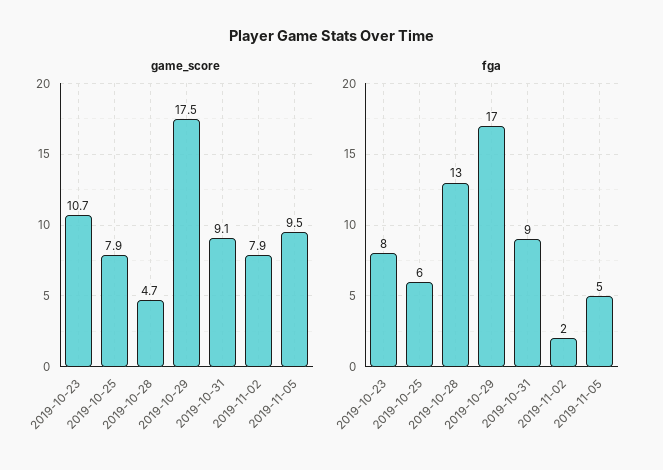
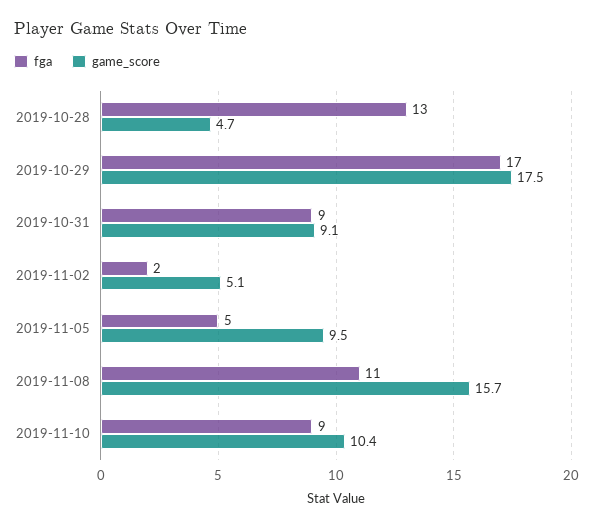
game_score, 2019-10-23: 10.7 -> none
game_score, 2019-10-25: 7.9 -> none
game_score, 2019-11-02: 7.9 -> 5.1
fga, 2019-10-23: 8 -> none
fga, 2019-10-25: 6 -> none
fga, 2019-11-08: none -> 11
game_score, 2019-11-08: none -> 15.7
fga, 2019-11-10: none -> 9
game_score, 2019-11-10: none -> 10.4

